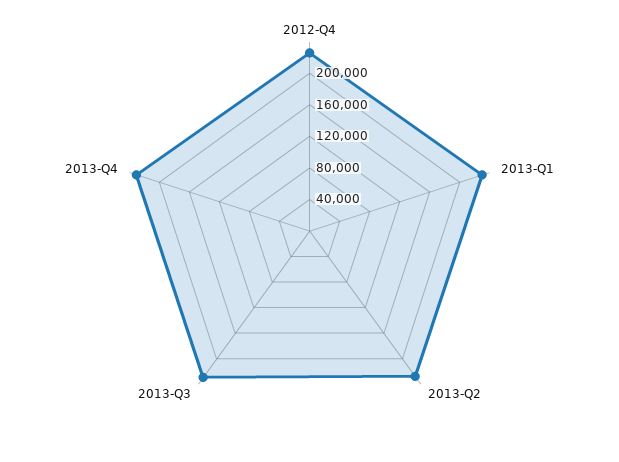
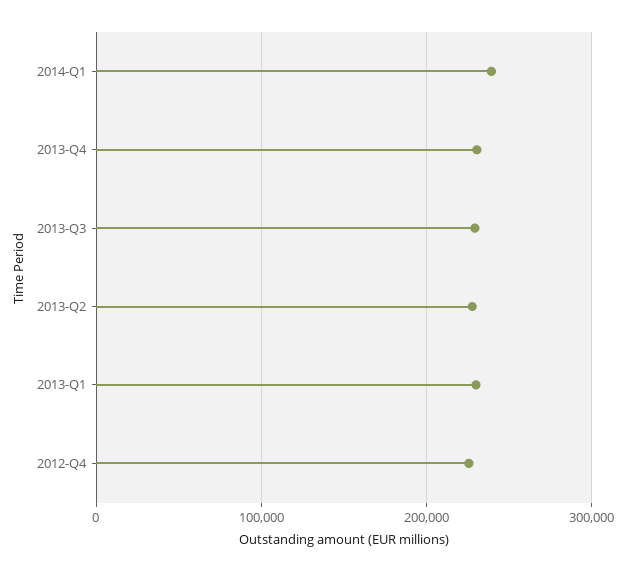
2014-Q1: none -> 240000

